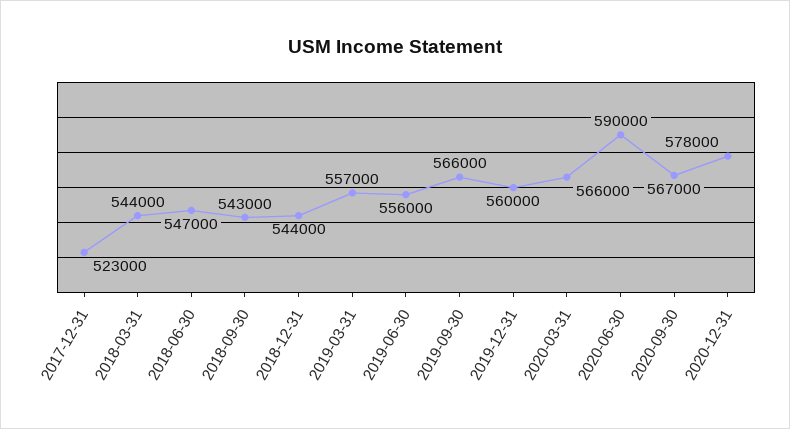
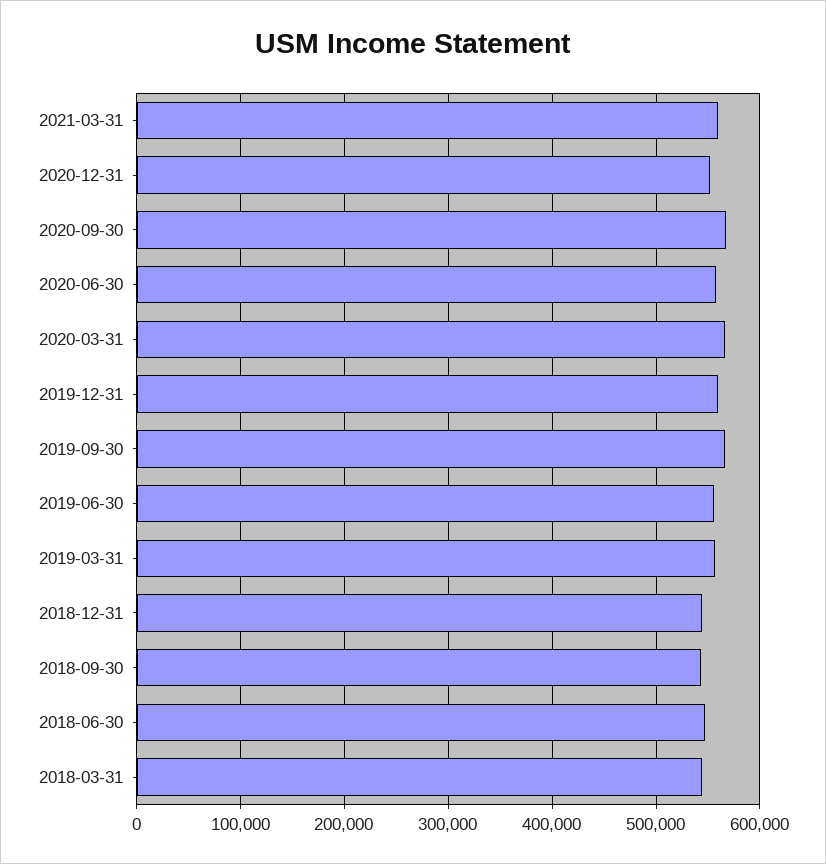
2017-12-31: 523000 -> none
2020-06-30: 590000 -> 560000
2020-12-31: 578000 -> 550000
2021-03-31: none -> 560000

